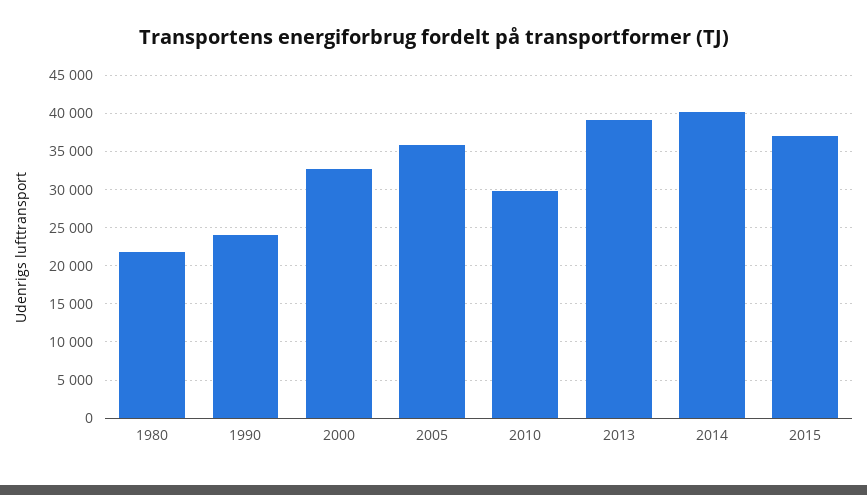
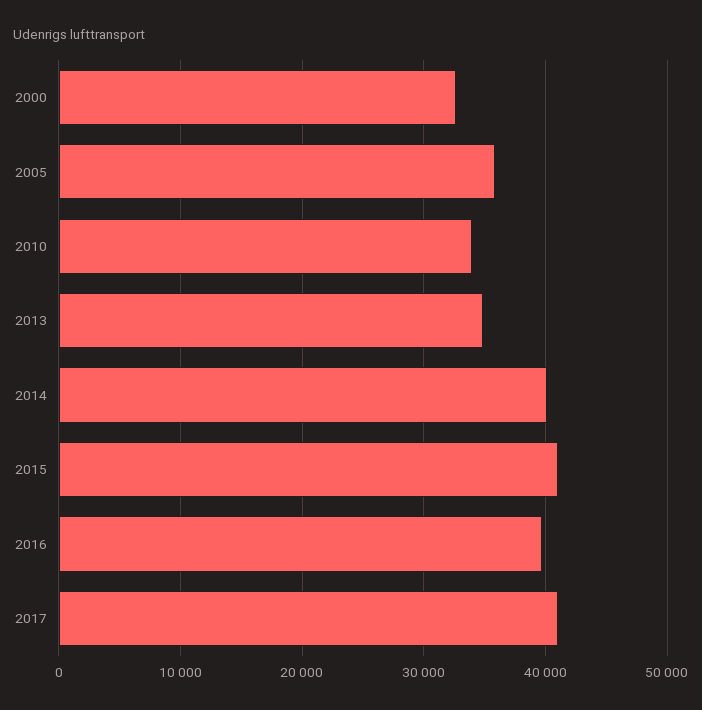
1980: 22000 -> none
1990: 24000 -> none
2010: 30000 -> 34000
2013: 39000 -> 35000
2015: 37000 -> 41000
2016: none -> 40000
2017: none -> 41000

